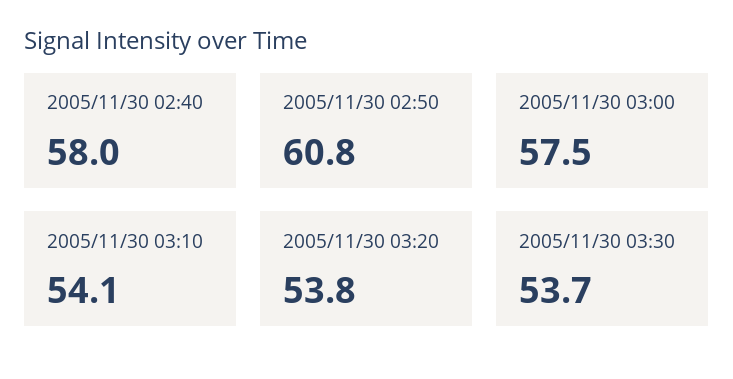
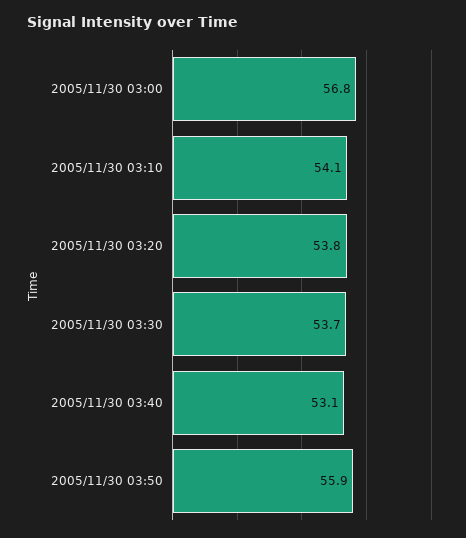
2005/11/30 02:40: 58 -> none
2005/11/30 02:50: 60.8 -> none
2005/11/30 03:00: 57.5 -> 56.8
2005/11/30 03:40: none -> 53.1
2005/11/30 03:50: none -> 55.9

